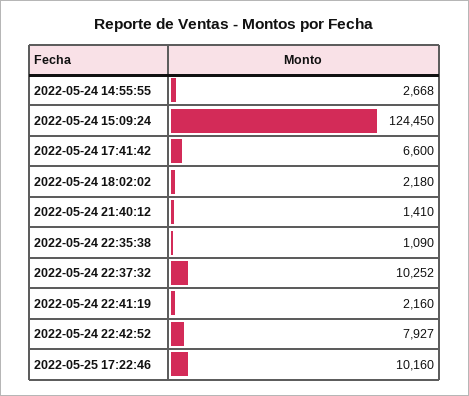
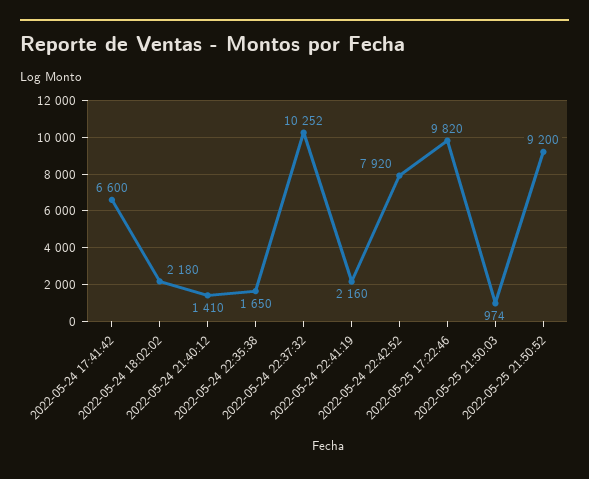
2022-05-24 14:55:55: 2668 -> none
2022-05-24 15:09:24: 124450 -> none
2022-05-24 22:35:38: 1090 -> 1650
2022-05-24 22:42:52: 7927 -> 7920
2022-05-25 17:22:46: 10160 -> 9820
2022-05-25 21:50:03: none -> 974
2022-05-25 21:50:52: none -> 9200

